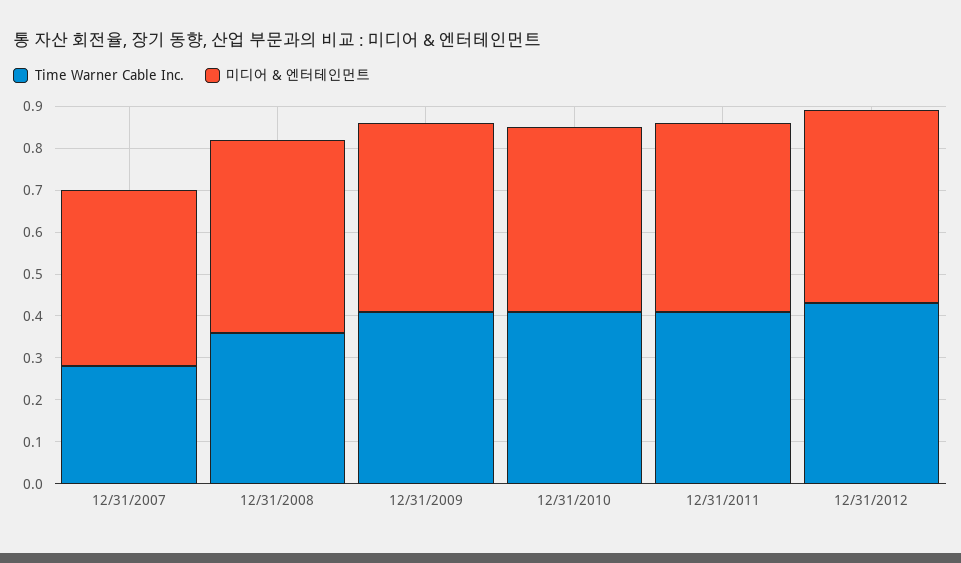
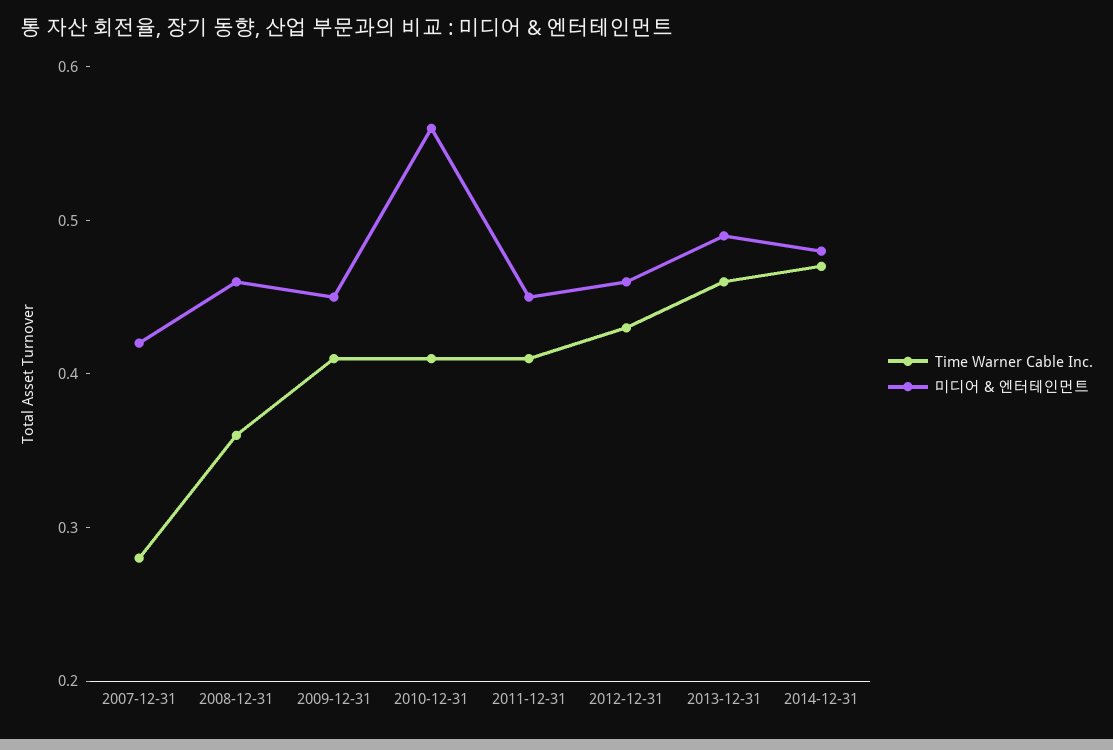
미디어 & 엔터테인먼트, 12/31/2010: 0.45 -> 0.56
Time Warner Cable Inc., 2013-12-31: none -> 0.46
미디어 & 엔터테인먼트, 2013-12-31: none -> 0.49
Time Warner Cable Inc., 2014-12-31: none -> 0.47
미디어 & 엔터테인먼트, 2014-12-31: none -> 0.48

